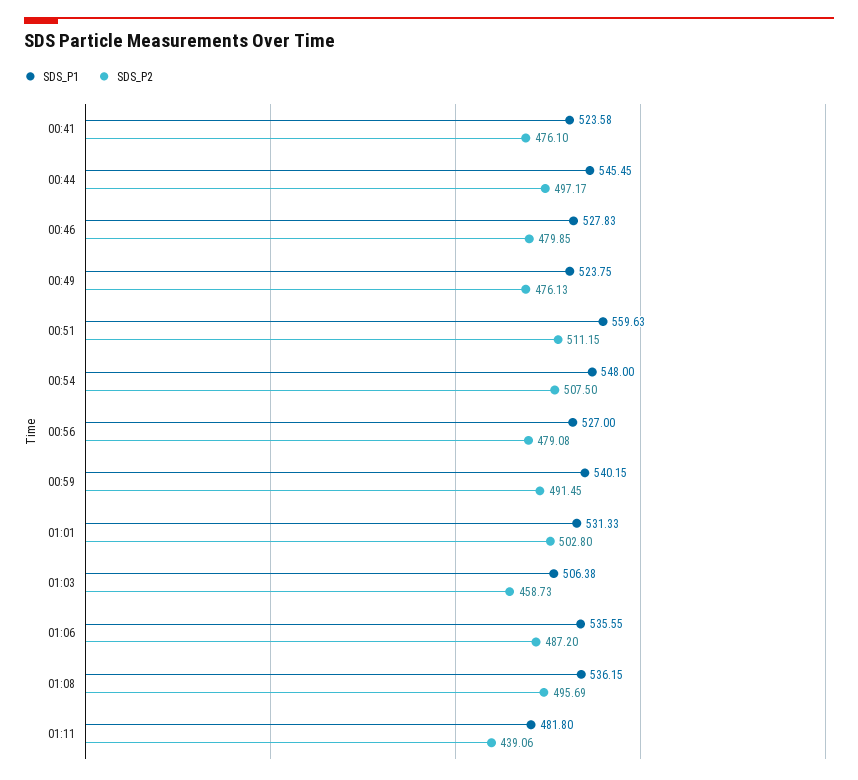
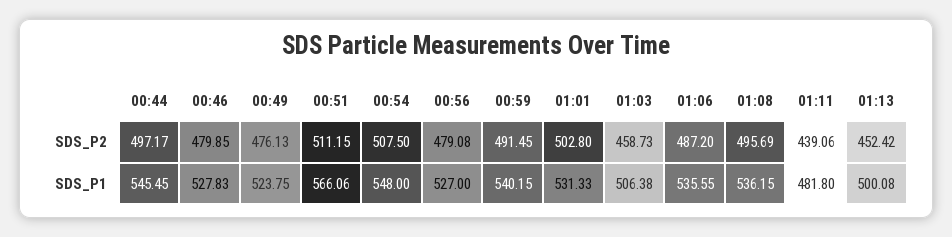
SDS_P1, 00:41: 523.58 -> none
SDS_P2, 00:41: 476.1 -> none
SDS_P1, 00:51: 559.63 -> 566.06
SDS_P2, 01:13: none -> 452.42
SDS_P1, 01:13: none -> 500.08

